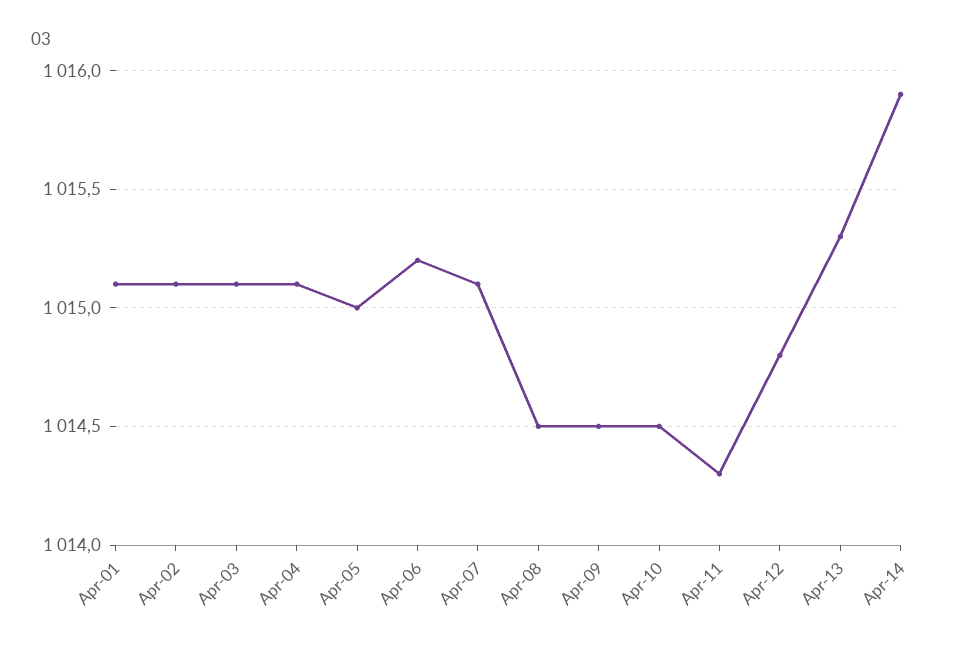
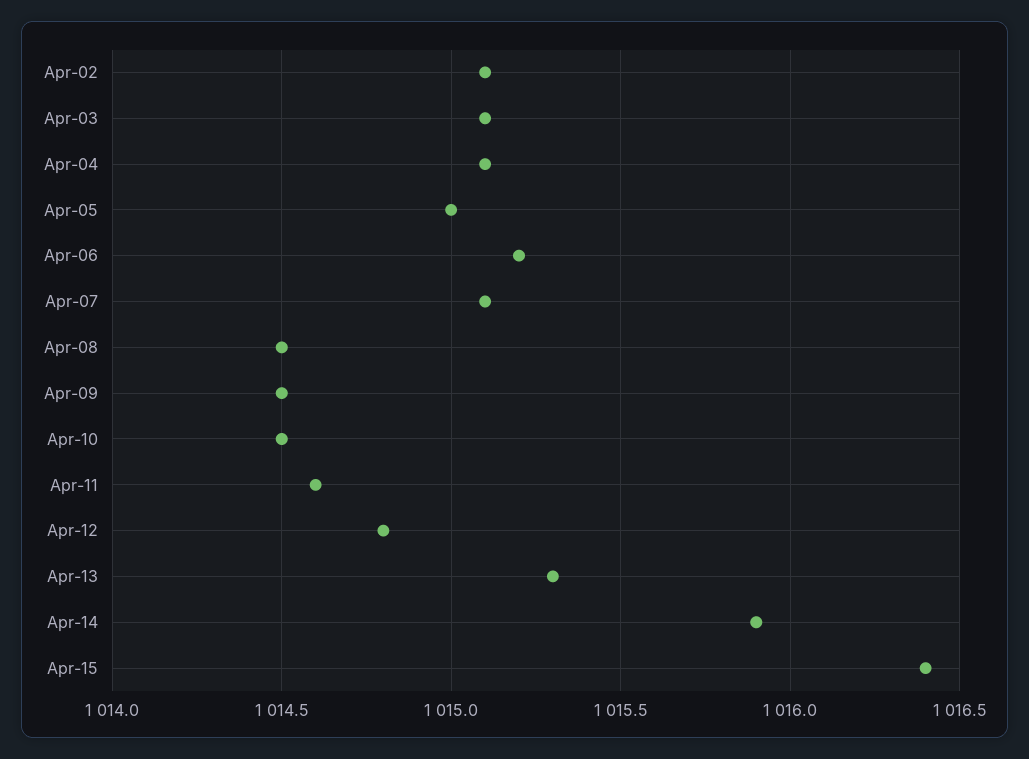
Apr-01: 1015.1 -> none
Apr-11: 1014.3 -> 1014.6
Apr-15: none -> 1016.4

